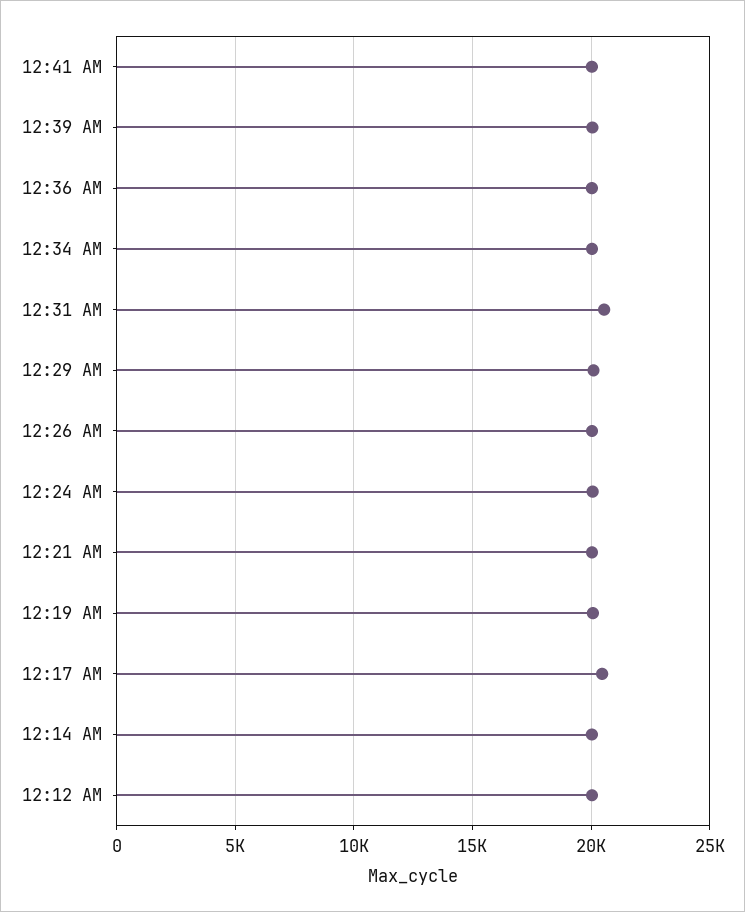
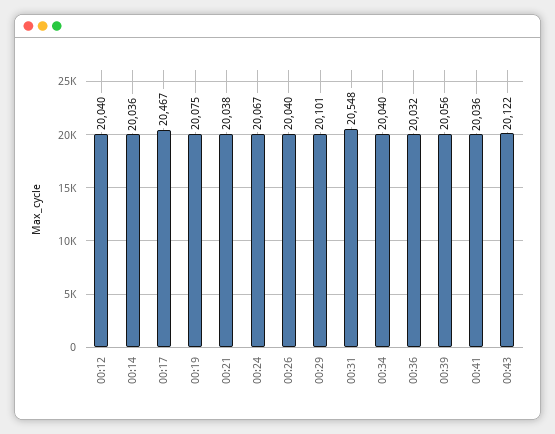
00:43: none -> 20122

